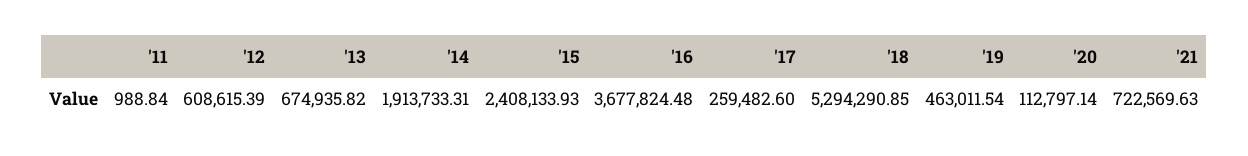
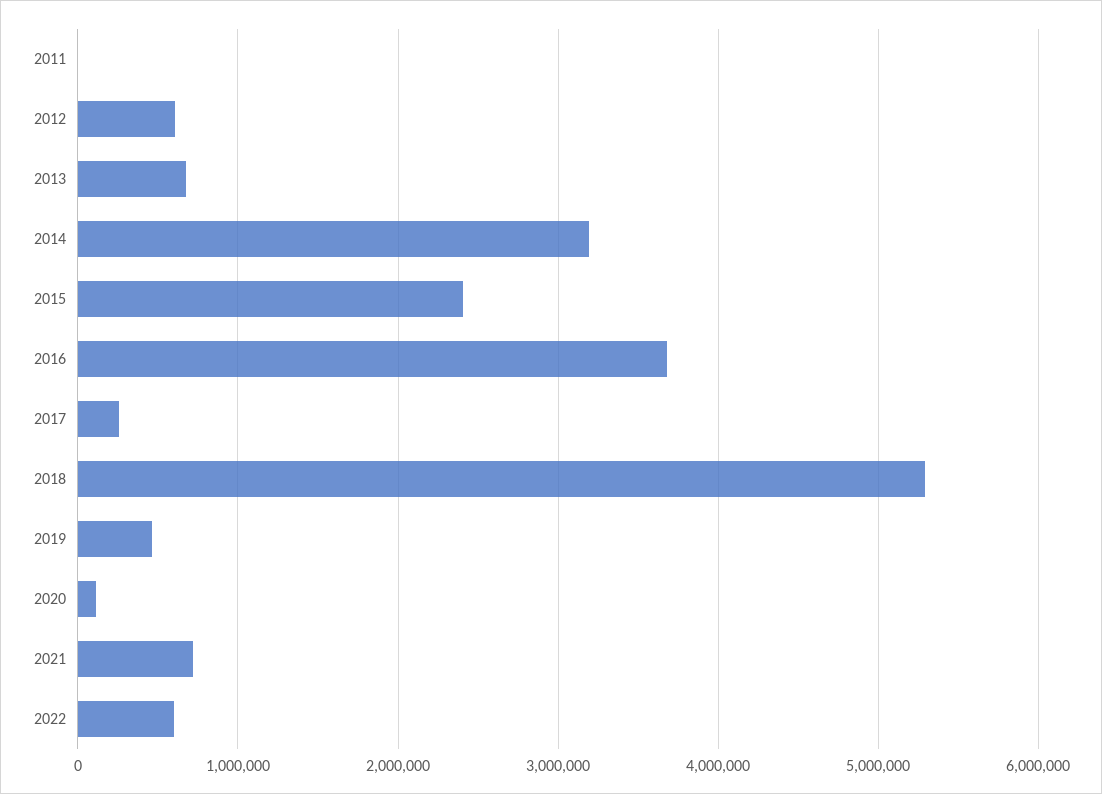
'14: 1913733.31 -> 3200000
2022: none -> 600000

